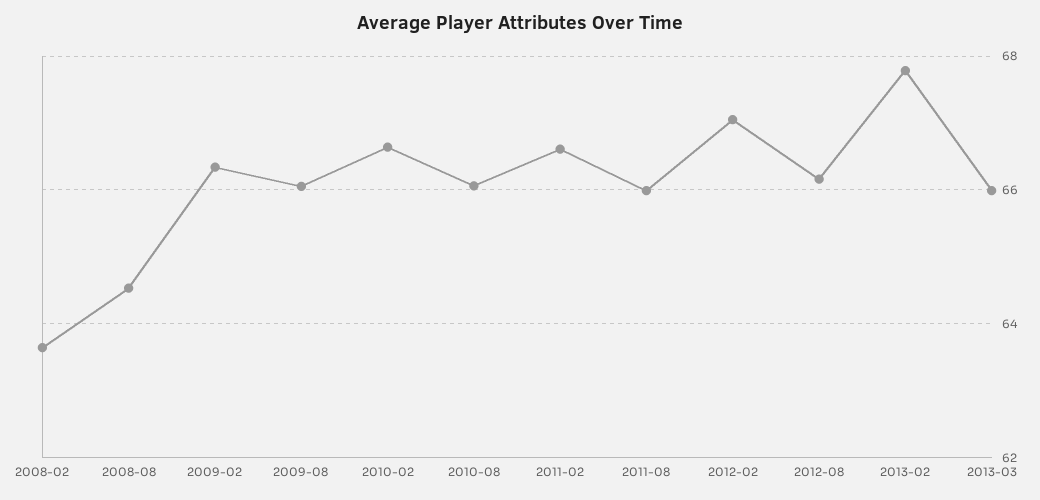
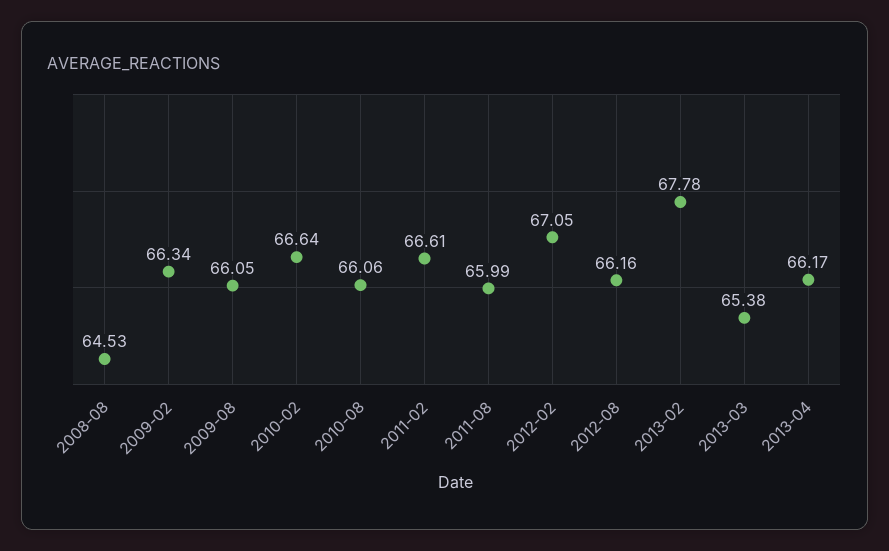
2008-02: 63.6 -> none
2013-03: 66 -> 65.38
2013-04: none -> 66.17

